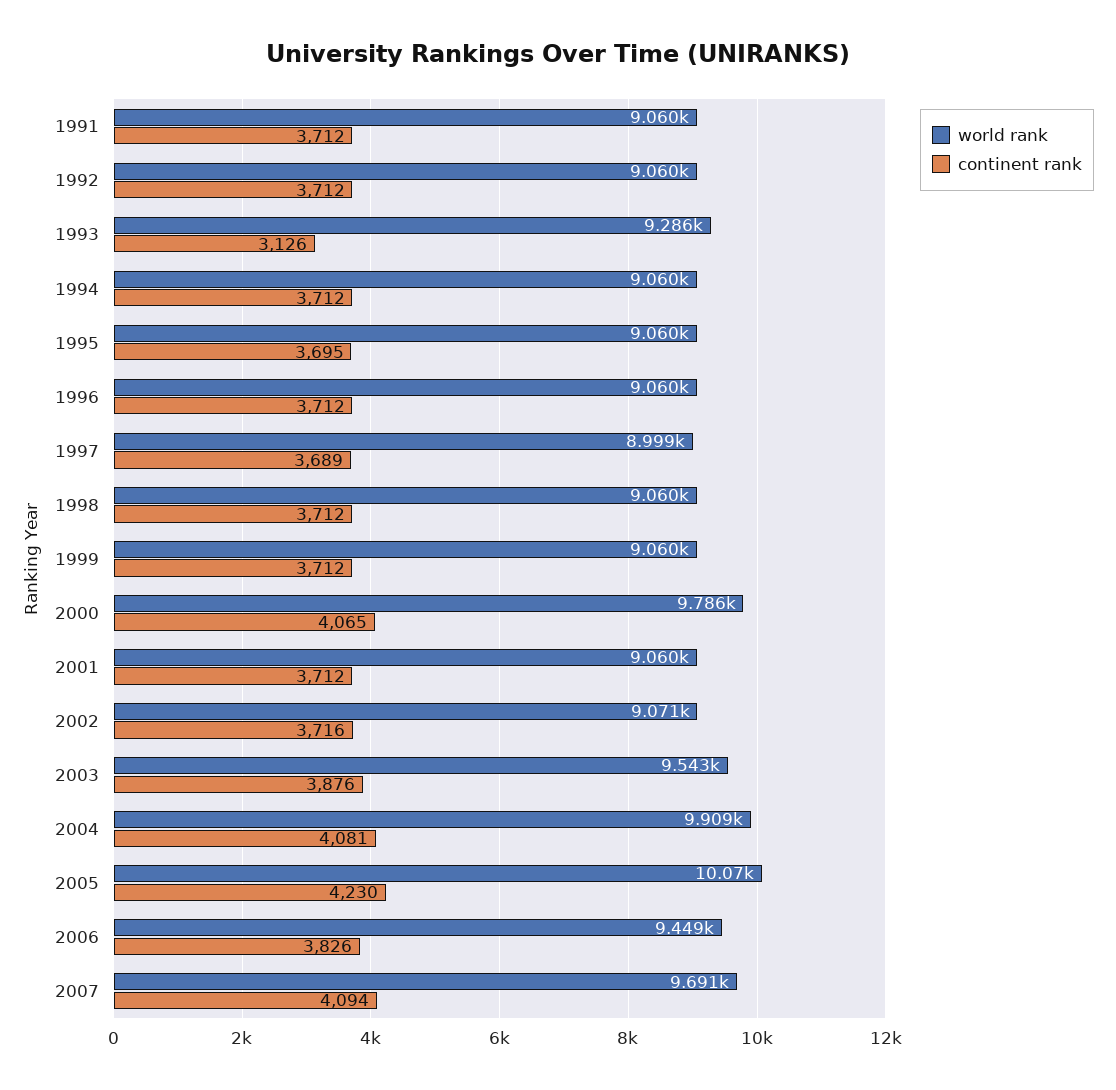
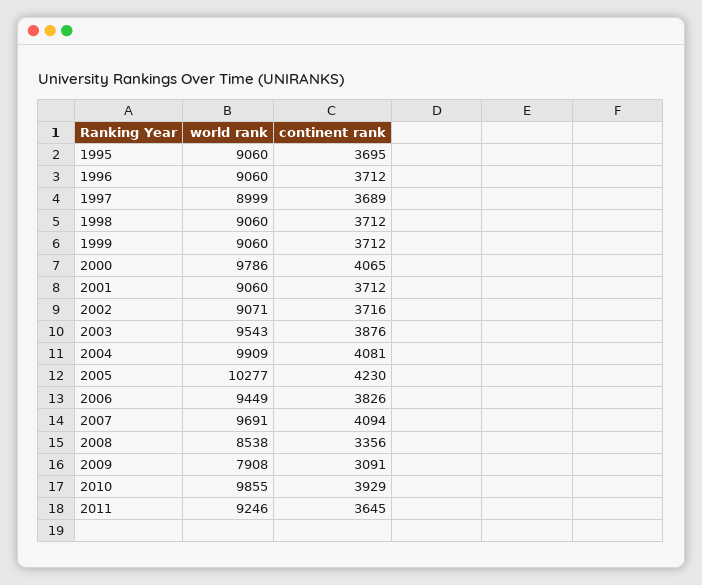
world rank, 1991: 9060 -> none
continent rank, 1991: 3712 -> none
world rank, 1992: 9060 -> none
continent rank, 1992: 3712 -> none
world rank, 1993: 9286 -> none
continent rank, 1993: 3126 -> none
world rank, 1994: 9060 -> none
continent rank, 1994: 3712 -> none
world rank, 2005: 10070 -> 10277
world rank, 2008: none -> 8538
continent rank, 2008: none -> 3356
world rank, 2009: none -> 7908
continent rank, 2009: none -> 3091
world rank, 2010: none -> 9855
continent rank, 2010: none -> 3929
world rank, 2011: none -> 9246
continent rank, 2011: none -> 3645

